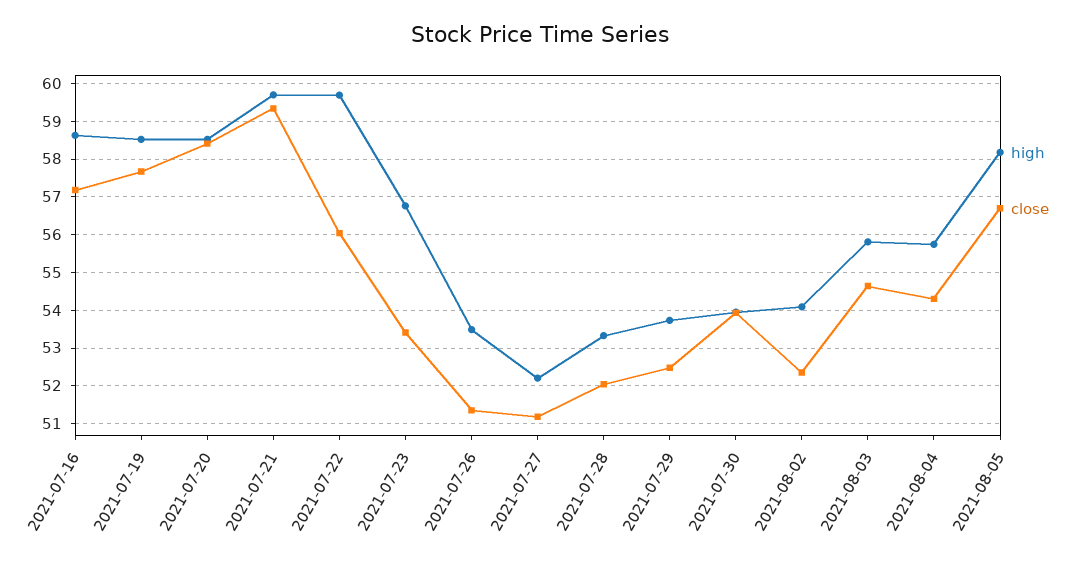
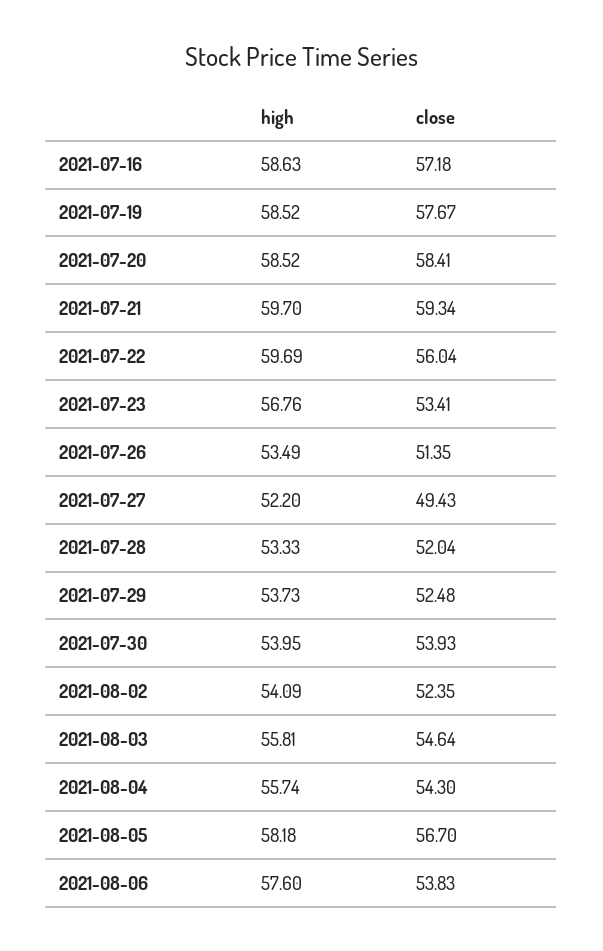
close, 2021-07-27: 51.2 -> 49.43
high, 2021-08-06: none -> 57.6
close, 2021-08-06: none -> 53.83

